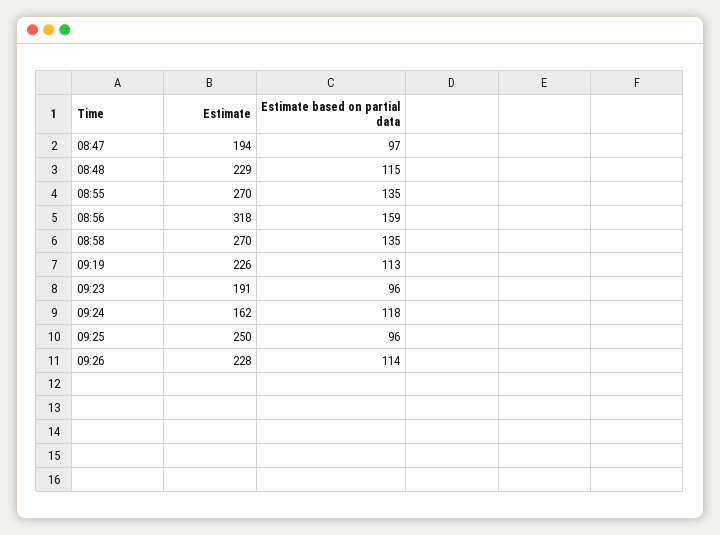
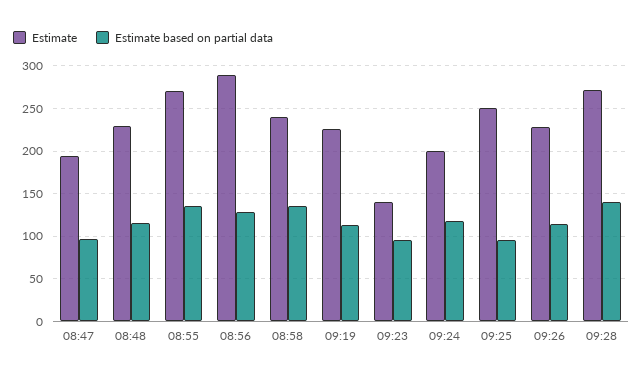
Estimate, 08:56: 318 -> 290
Estimate based on partial data, 08:56: 159 -> 130
Estimate, 08:58: 270 -> 240
Estimate, 09:23: 191 -> 140
Estimate, 09:24: 162 -> 200
Estimate, 09:28: none -> 270
Estimate based on partial data, 09:28: none -> 140

